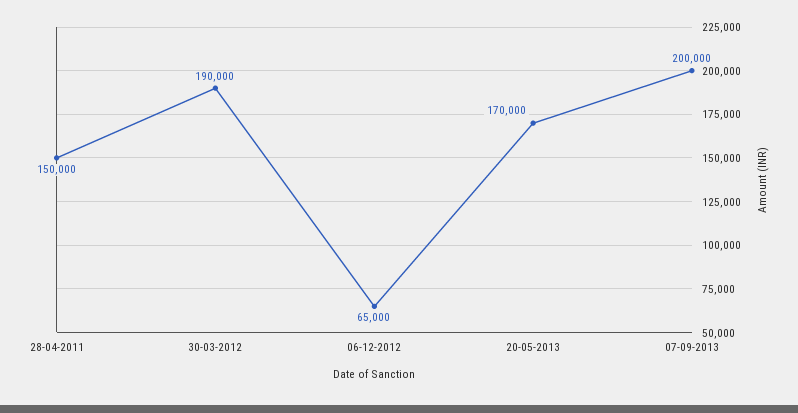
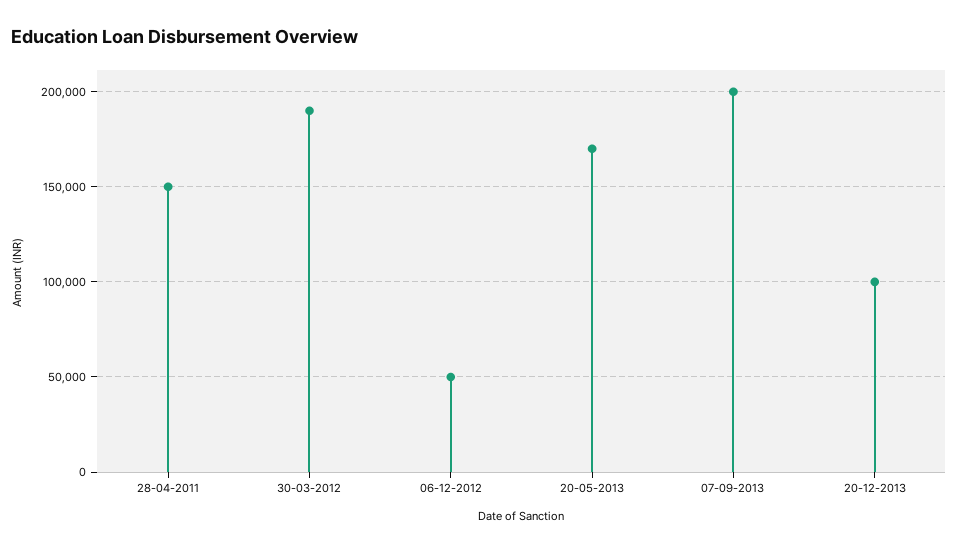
06-12-2012: 65000 -> 50000
20-12-2013: none -> 100000

